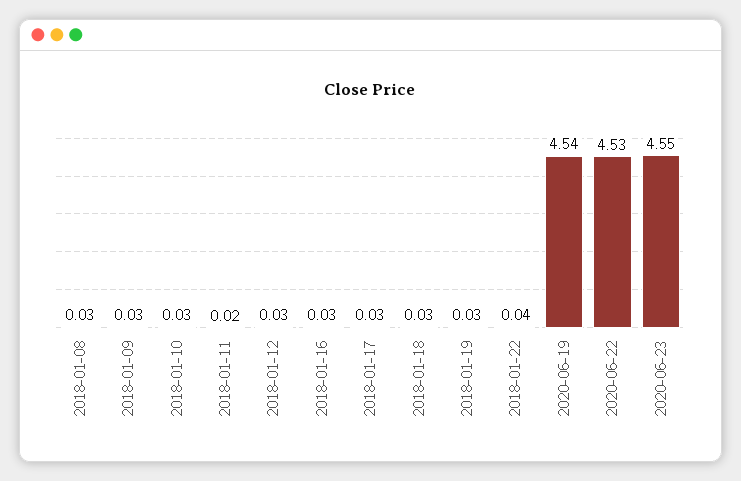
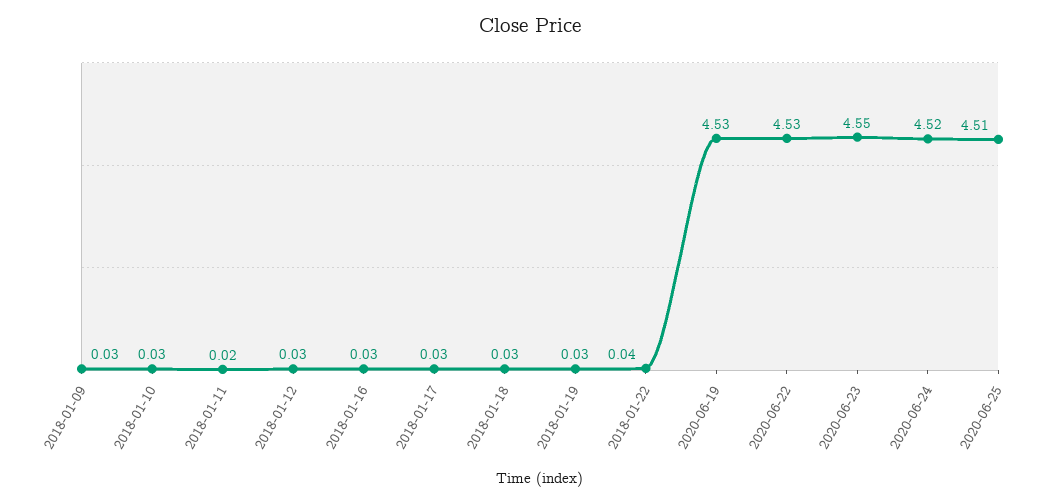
2018-01-08: 0.03 -> none
2020-06-19: 4.54 -> 4.53
2020-06-24: none -> 4.52
2020-06-25: none -> 4.51

